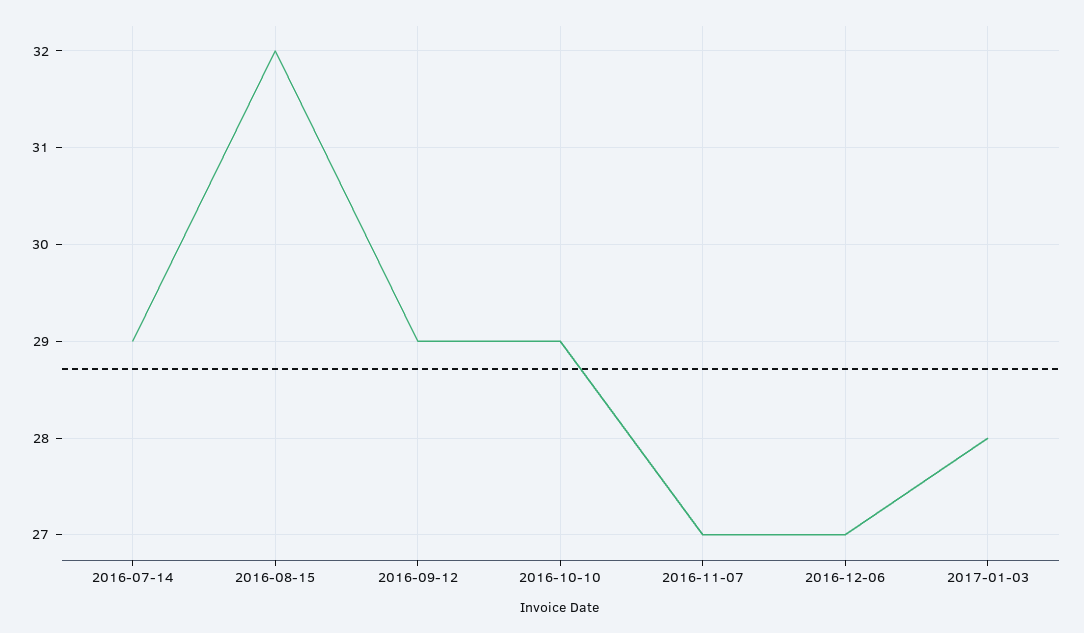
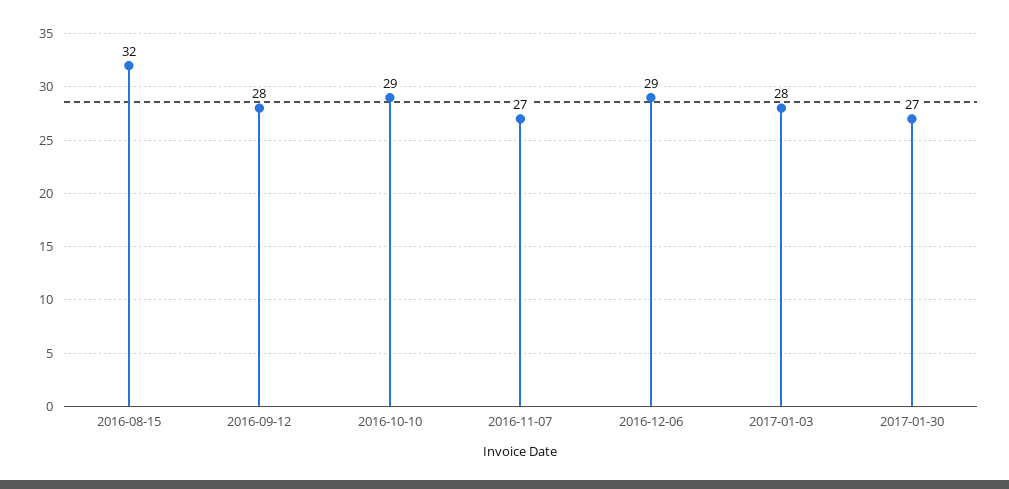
2016-07-14: 29 -> none
2016-09-12: 29 -> 28
2016-12-06: 27 -> 29
2017-01-30: none -> 27

